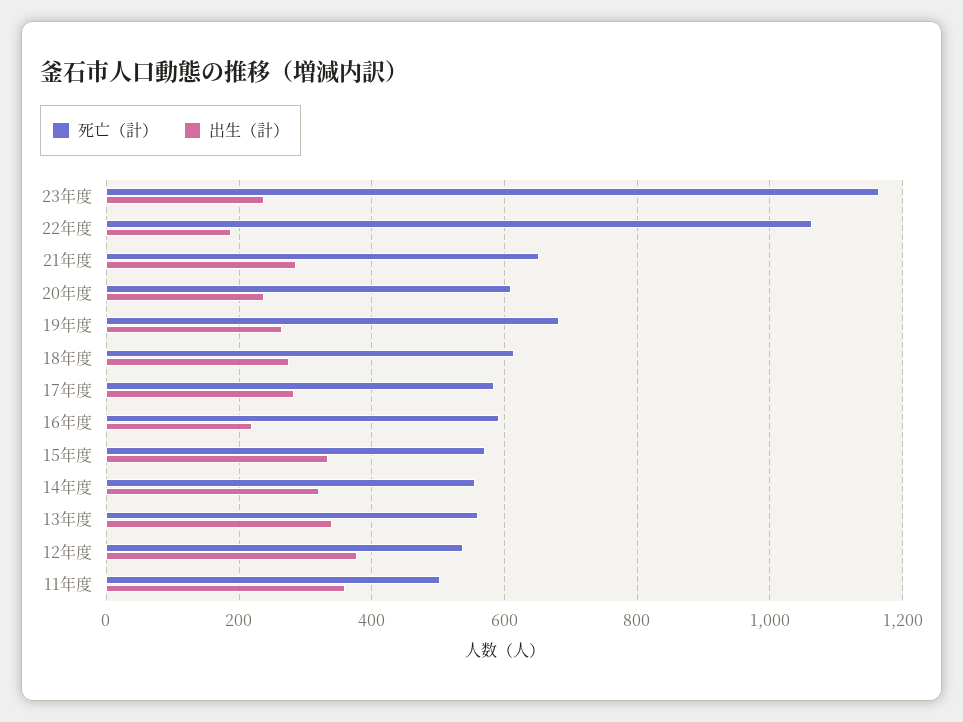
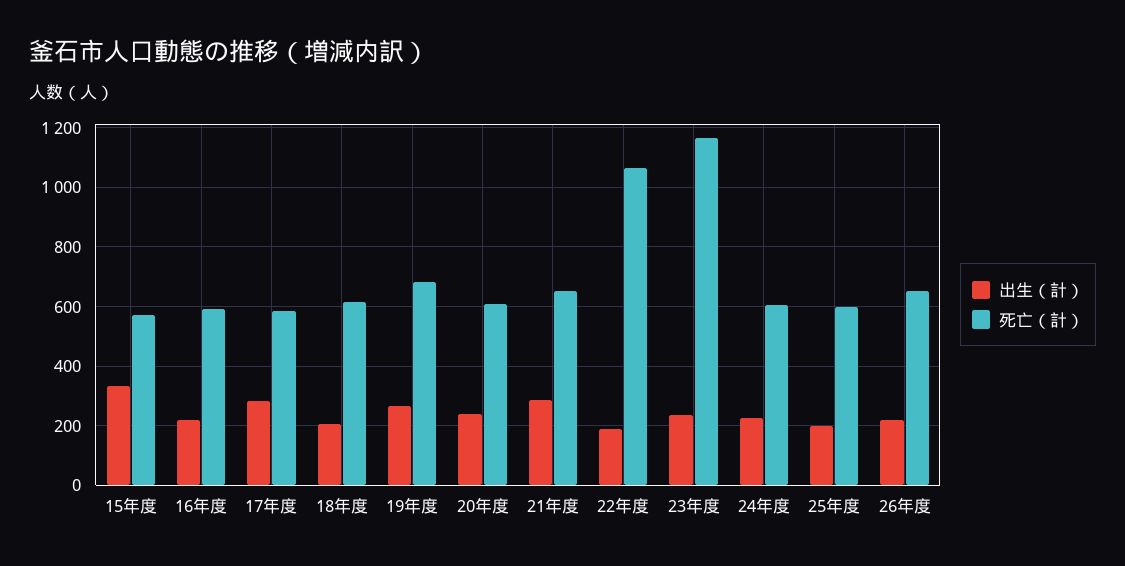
出生（計）, 18年度: 280 -> 200
死亡（計）, 14年度: 560 -> none
出生（計）, 14年度: 320 -> none
死亡（計）, 13年度: 560 -> none
出生（計）, 13年度: 340 -> none
死亡（計）, 12年度: 540 -> none
出生（計）, 12年度: 380 -> none
死亡（計）, 11年度: 500 -> none
出生（計）, 11年度: 360 -> none
出生（計）, 24年度: none -> 225
死亡（計）, 24年度: none -> 600
出生（計）, 25年度: none -> 200
死亡（計）, 25年度: none -> 600
出生（計）, 26年度: none -> 225
死亡（計）, 26年度: none -> 650

